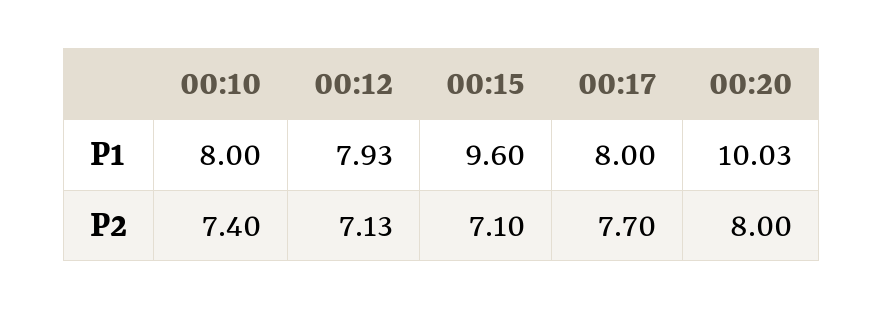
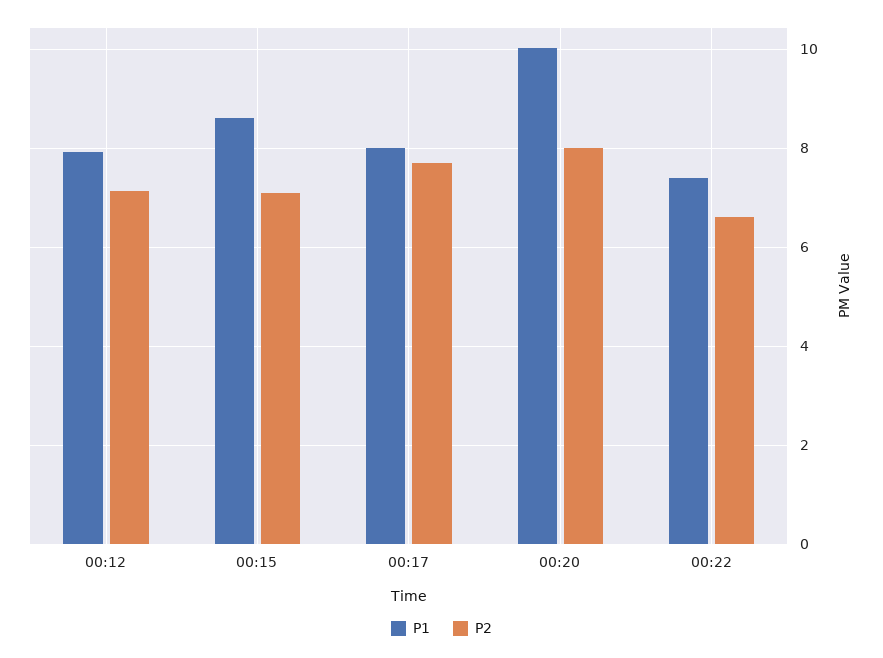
P1, 00:10: 8 -> none
P1, 00:15: 9.6 -> 8.6
P2, 00:10: 7.4 -> none
P1, 00:22: none -> 7.4
P2, 00:22: none -> 6.6

